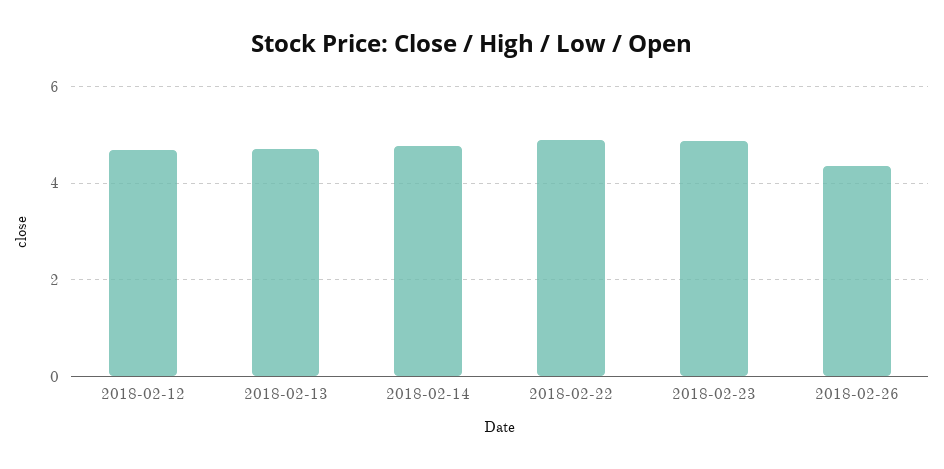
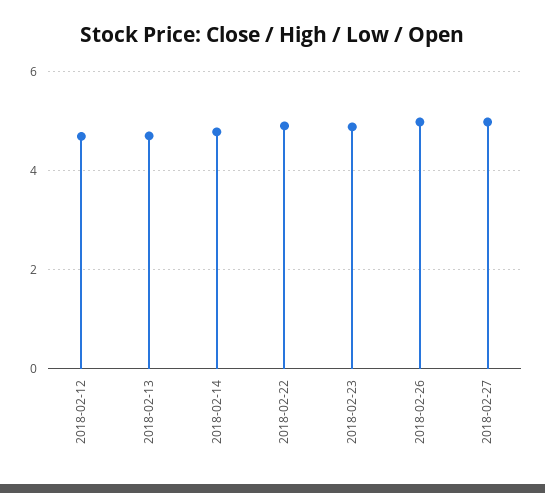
2018-02-26: 4.4 -> 5
2018-02-27: none -> 5

